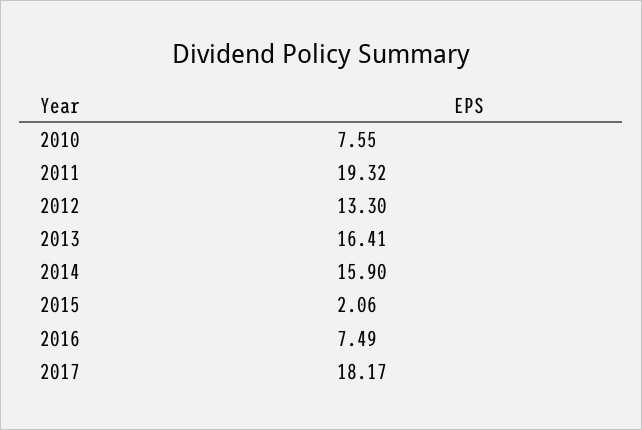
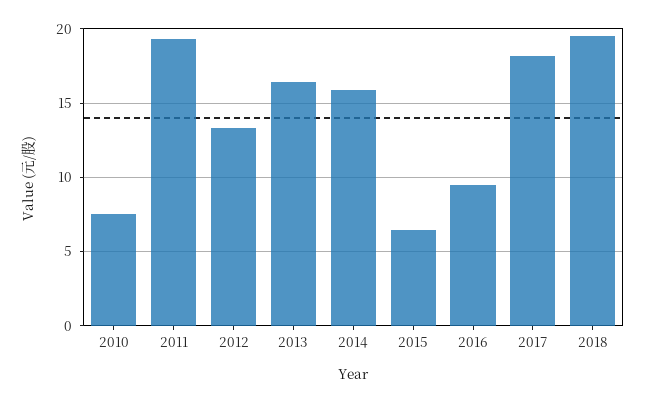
2015: 2.06 -> 6.5
2016: 7.49 -> 9.5
2018: none -> 19.5

